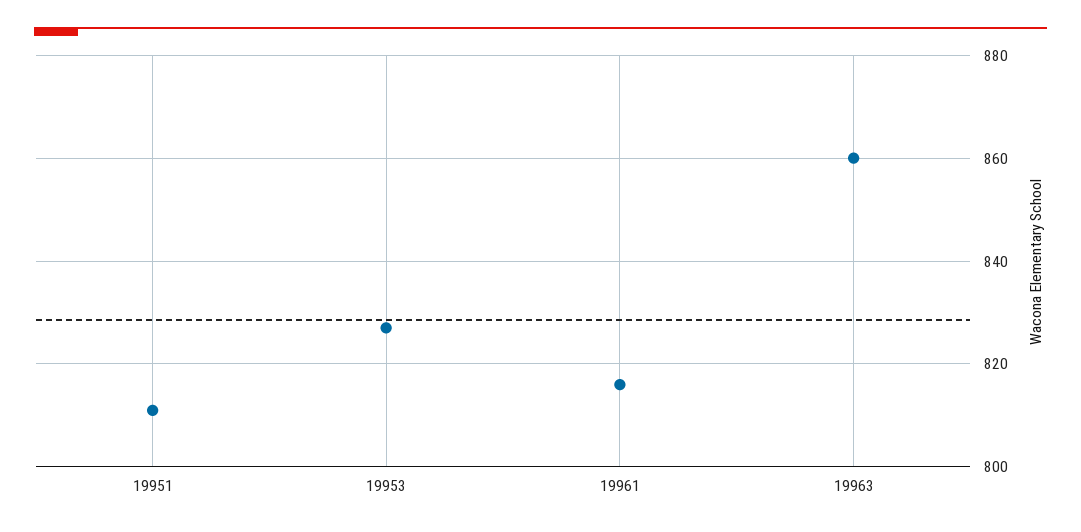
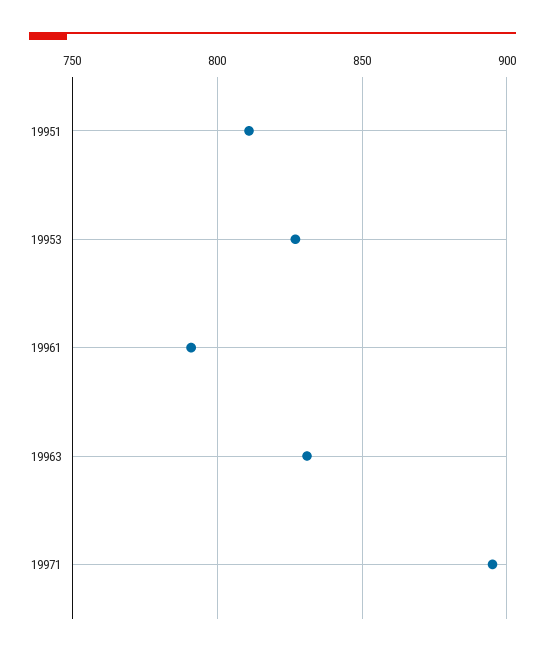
19961: 815 -> 790
19963: 860 -> 830
19971: none -> 895

